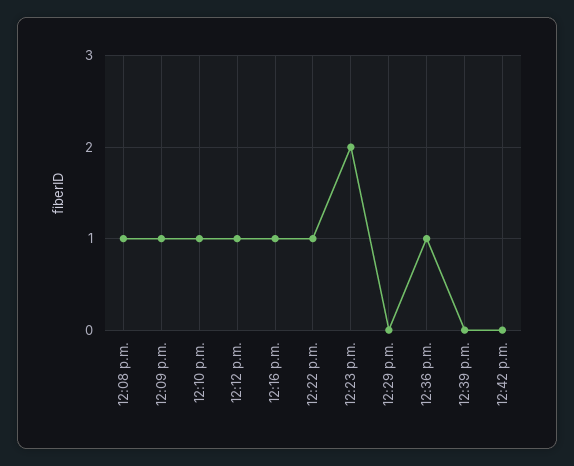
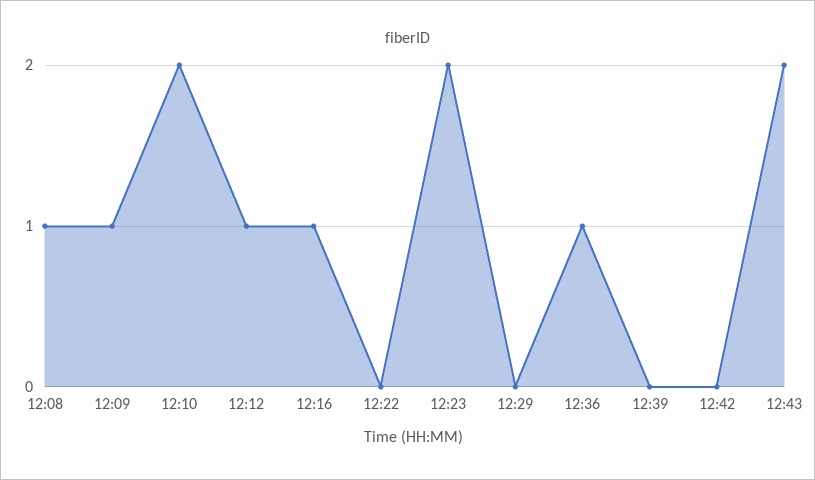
12:10 p.m.: 1 -> 2
12:22 p.m.: 1 -> 0
12:43: none -> 2

